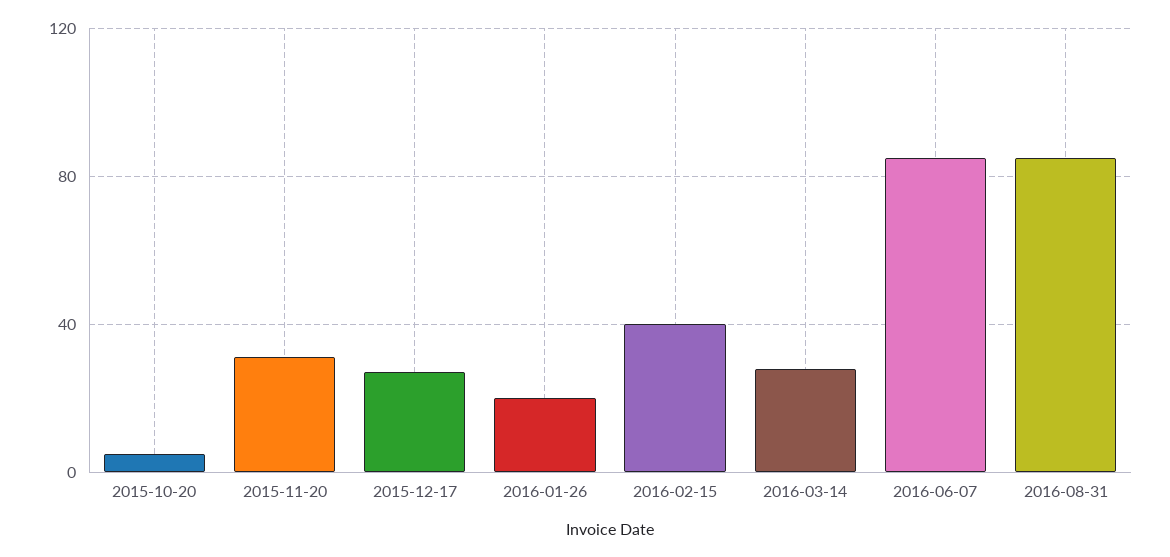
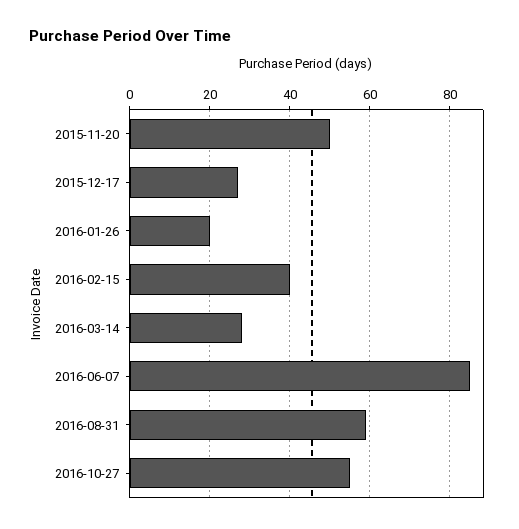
2015-10-20: 5 -> none
2015-11-20: 30 -> 50
2016-08-31: 85 -> 60
2016-10-27: none -> 55

